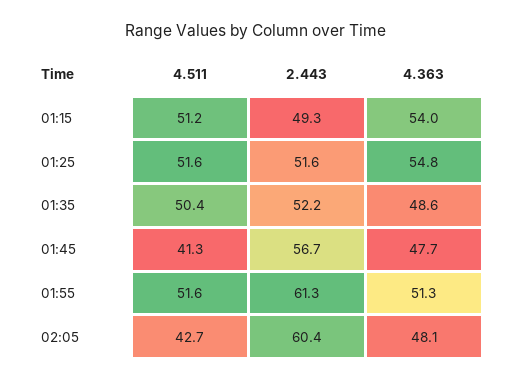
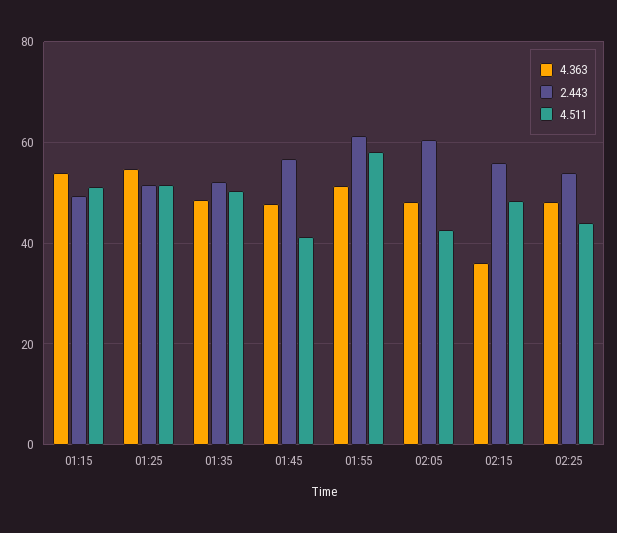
4.511, 01:55: 51.6 -> 58
4.363, 02:15: none -> 36
2.443, 02:15: none -> 56
4.511, 02:15: none -> 48
4.363, 02:25: none -> 48
2.443, 02:25: none -> 54
4.511, 02:25: none -> 44

